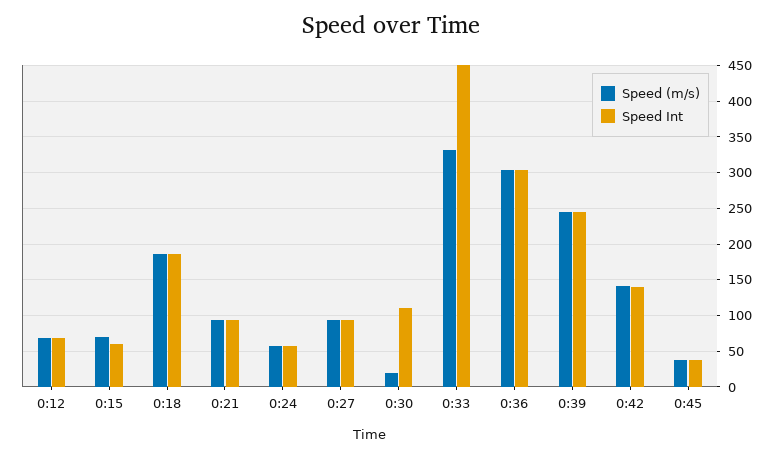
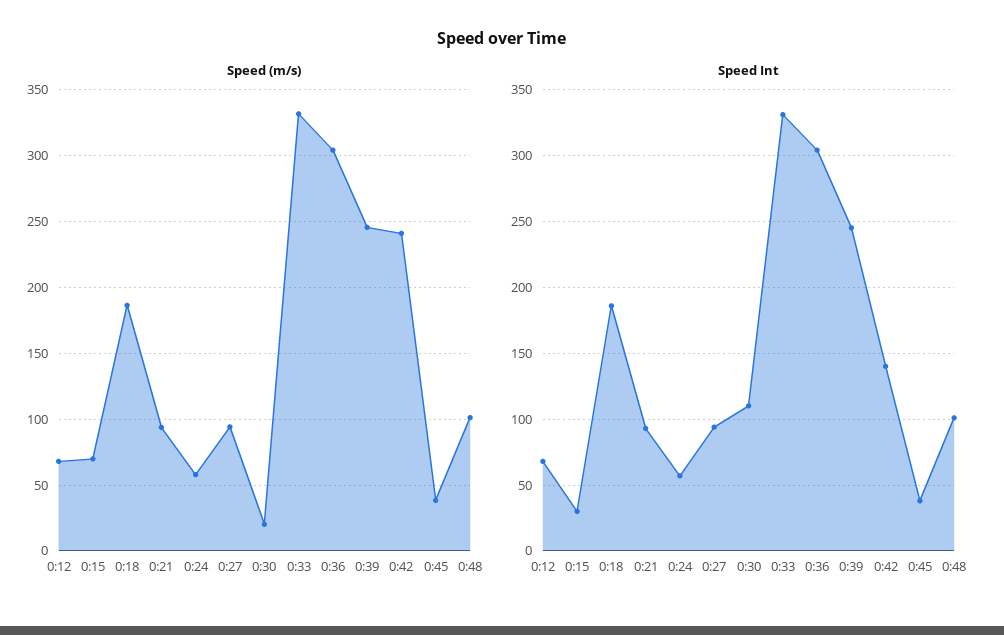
Speed Int, 0:15: 60 -> 30
Speed Int, 0:33: 450 -> 330
Speed (m/s), 0:42: 140 -> 240
Speed (m/s), 0:48: none -> 100
Speed Int, 0:48: none -> 100

